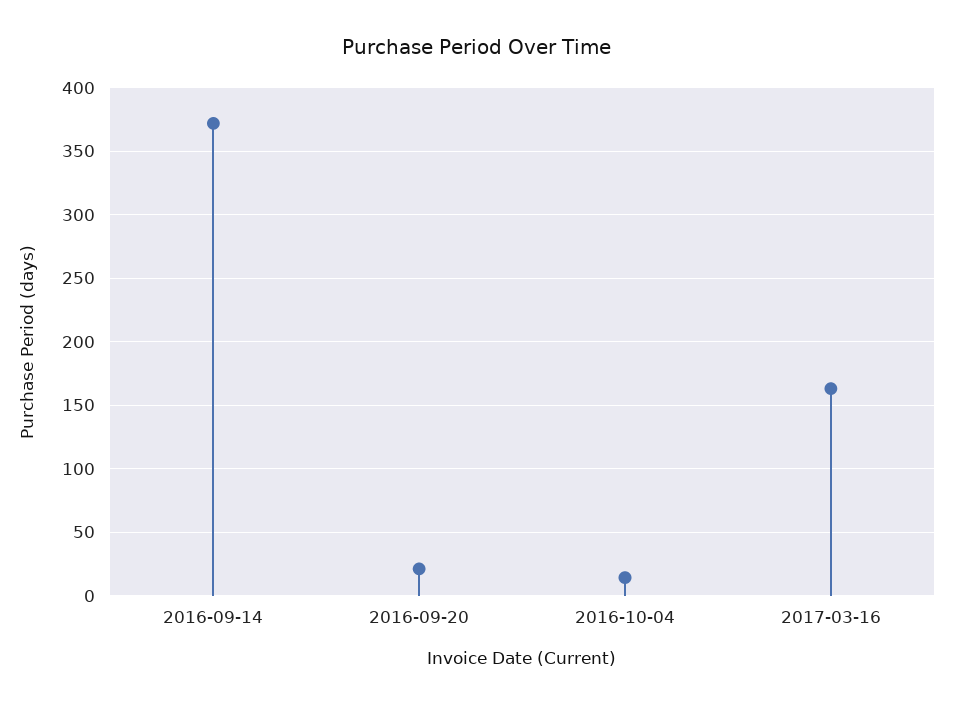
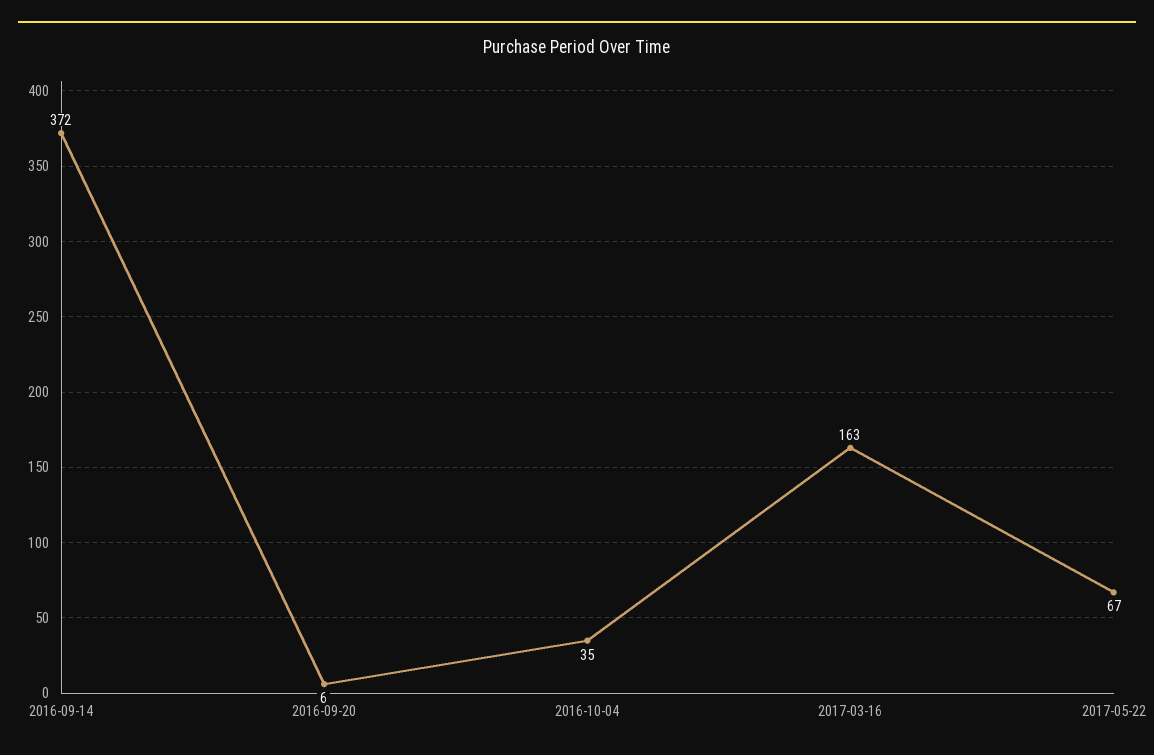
2016-09-20: 20 -> 6
2016-10-04: 15 -> 35
2017-05-22: none -> 67

